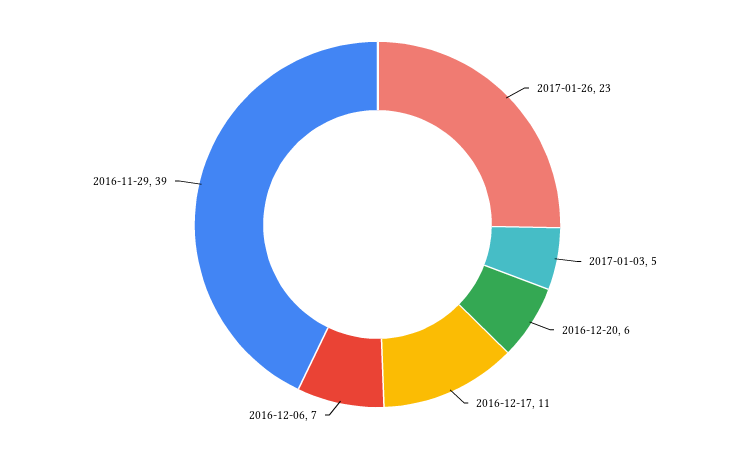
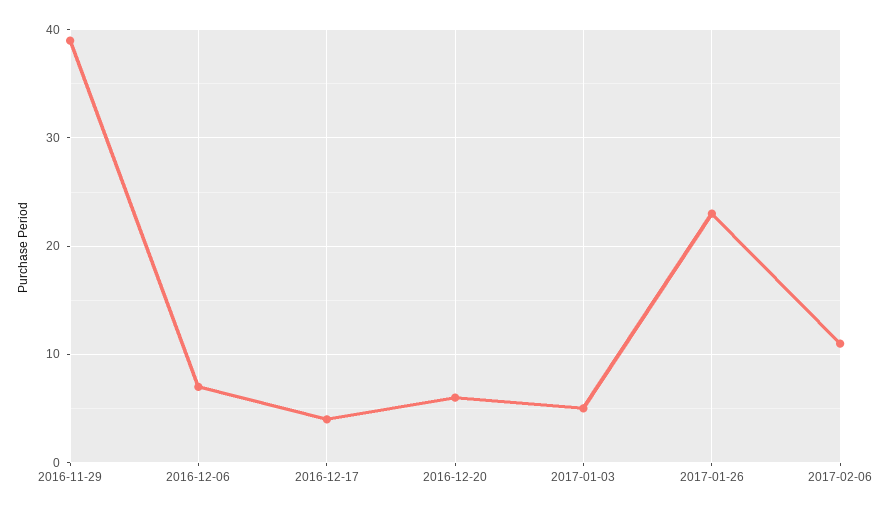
2016-12-17: 11 -> 4
2017-02-06: none -> 11

